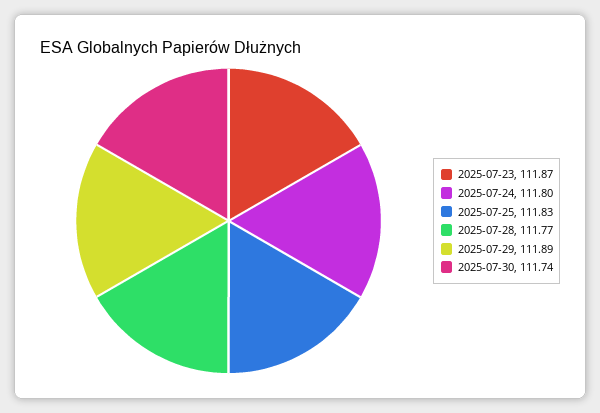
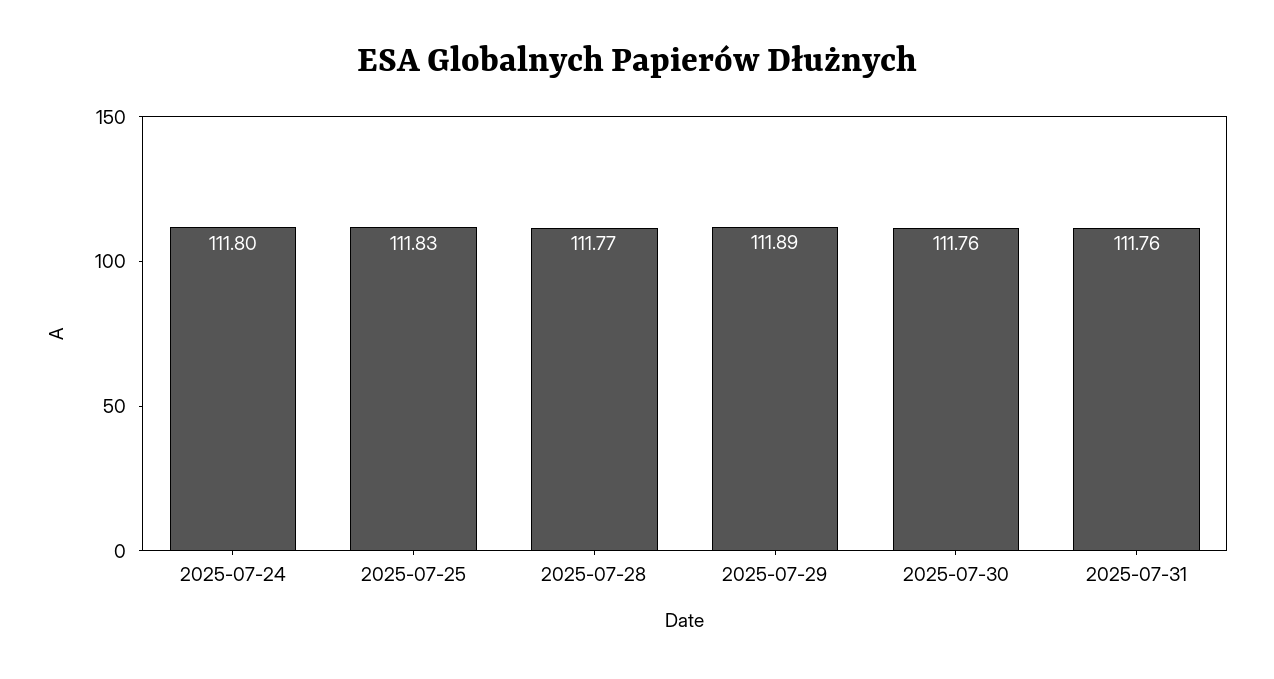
2025-07-23: 111.87 -> none
2025-07-30: 111.74 -> 111.76
2025-07-31: none -> 111.76

